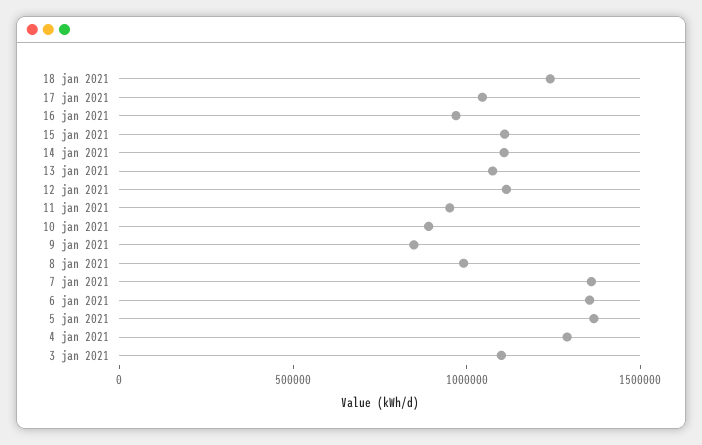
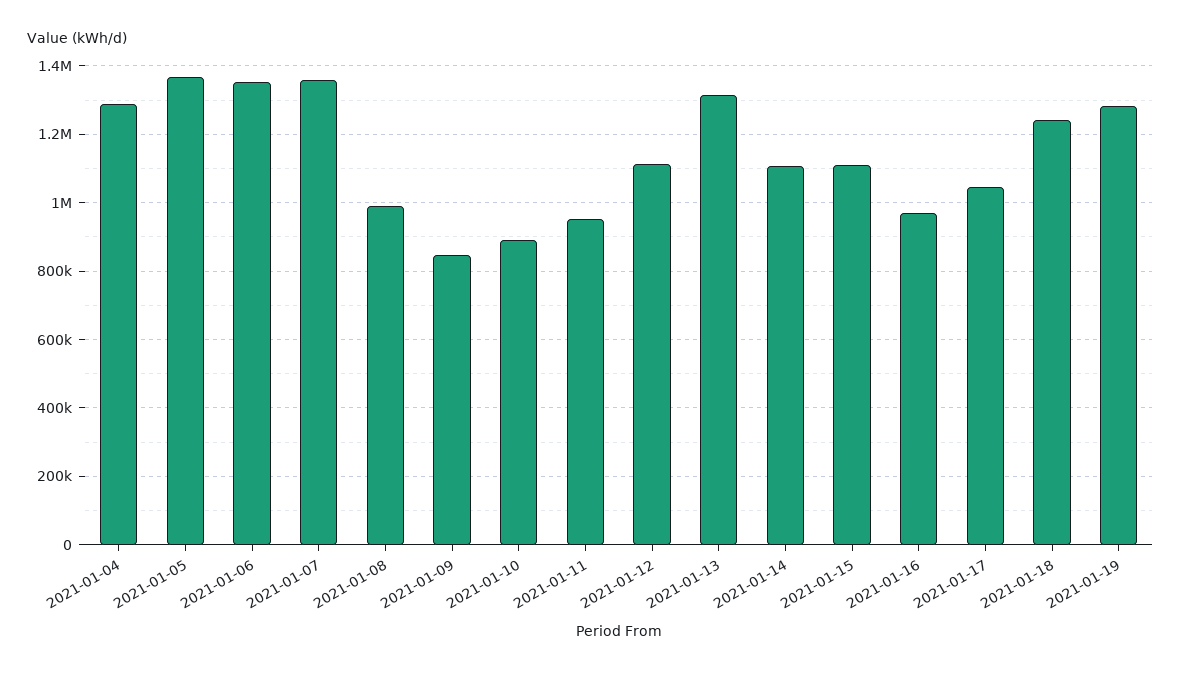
13 jan 2021: 1100000 -> 1320000
3 jan 2021: 1100000 -> none
2021-01-19: none -> 1280000

